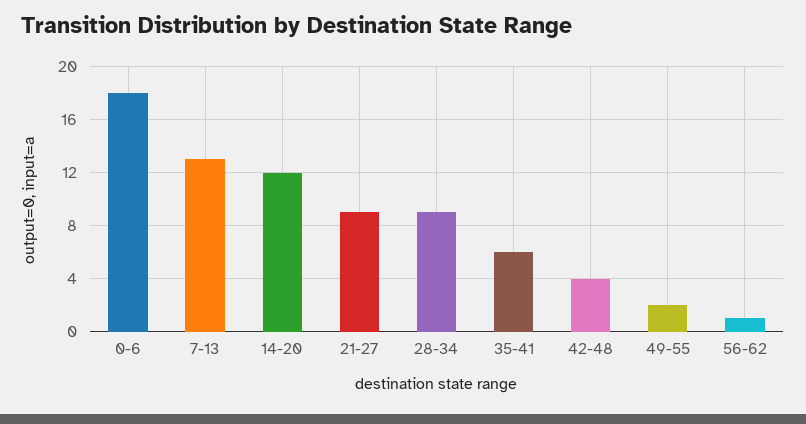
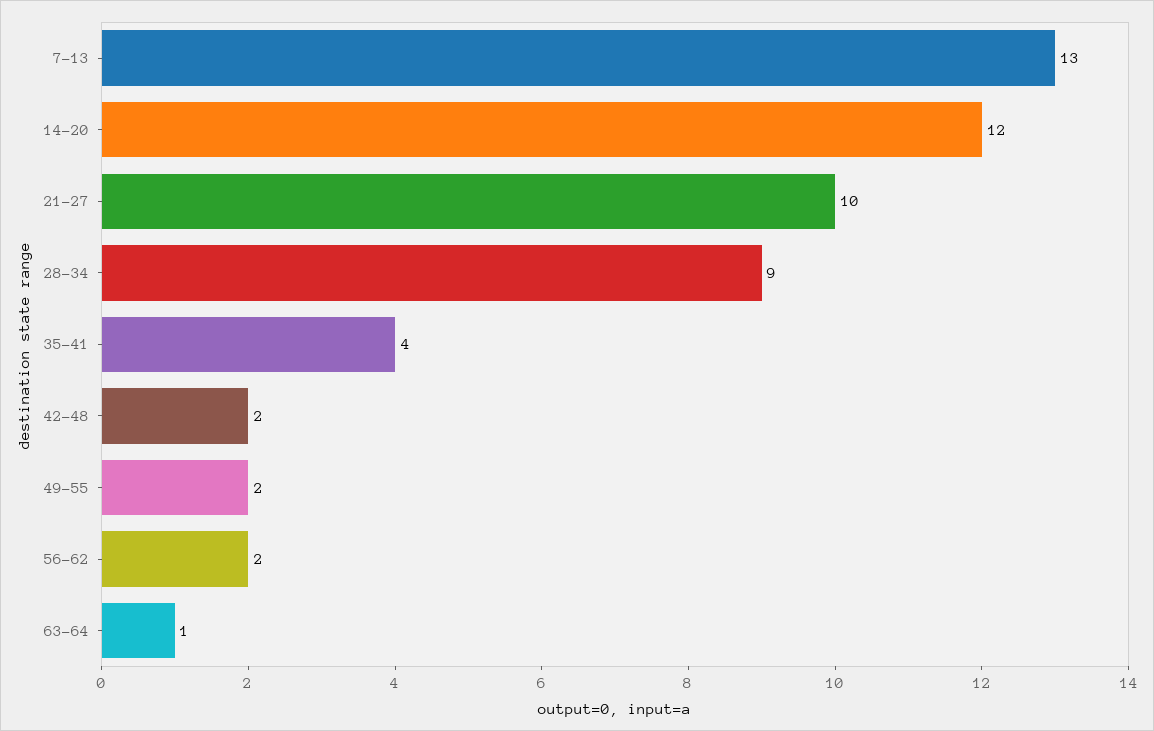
0-6: 18 -> none
21-27: 9 -> 10
35-41: 6 -> 4
42-48: 4 -> 2
56-62: 1 -> 2
63-64: none -> 1

